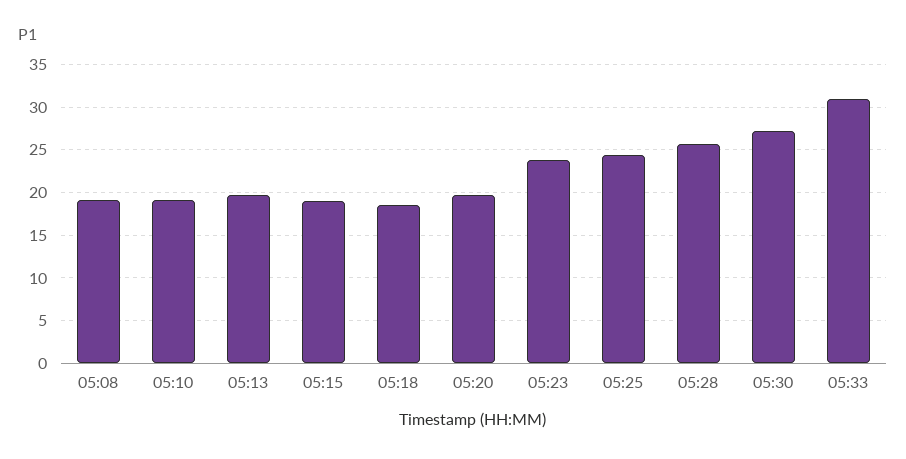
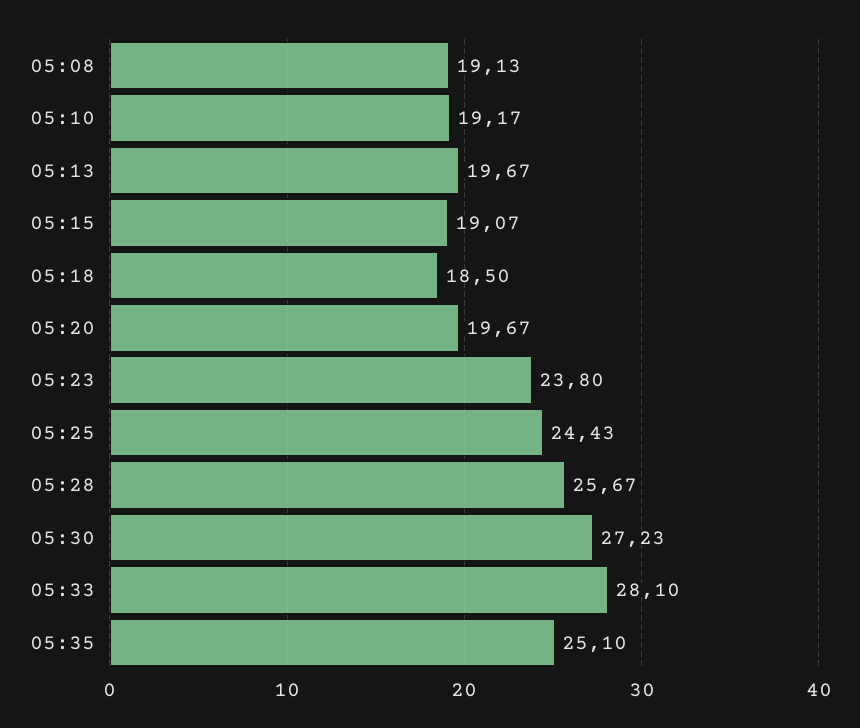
05:33: 31 -> 28.1
05:35: none -> 25.1

